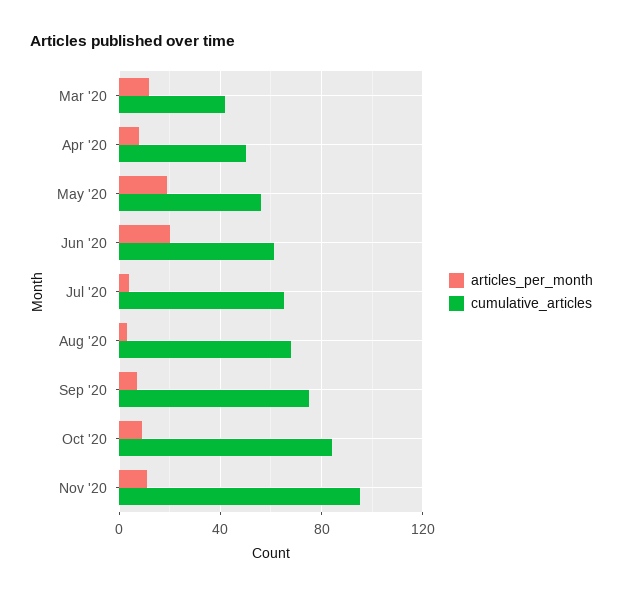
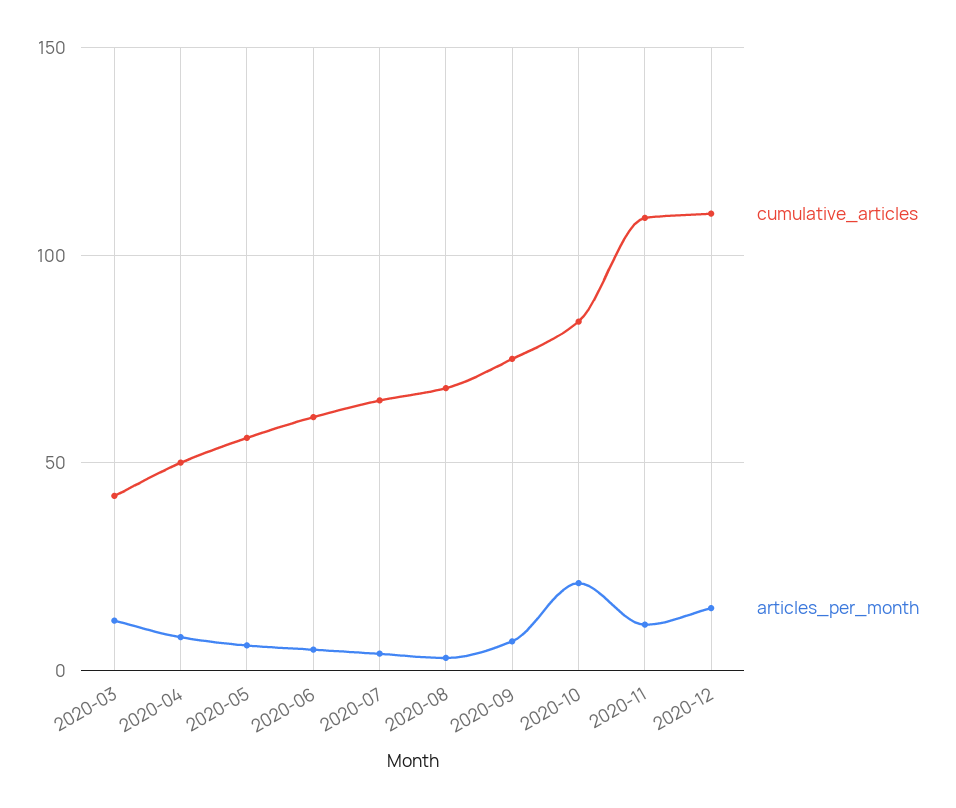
articles_per_month, May '20: 20 -> 5
articles_per_month, Jun '20: 20 -> 5
articles_per_month, Oct '20: 10 -> 20
cumulative_articles, Nov '20: 95 -> 110
cumulative_articles, 2020-12: none -> 110
articles_per_month, 2020-12: none -> 15

